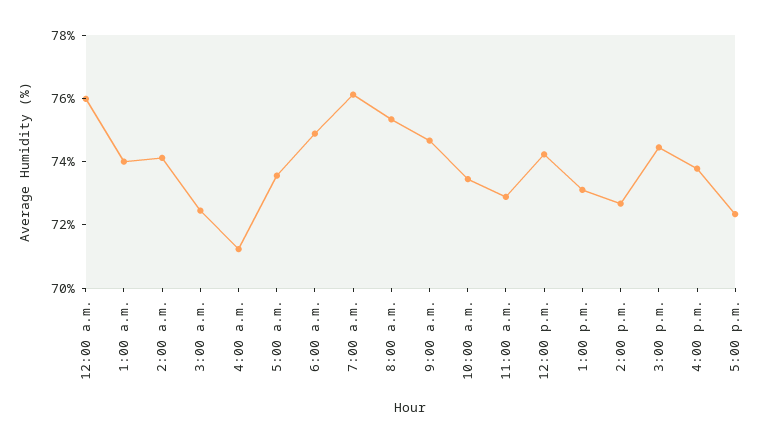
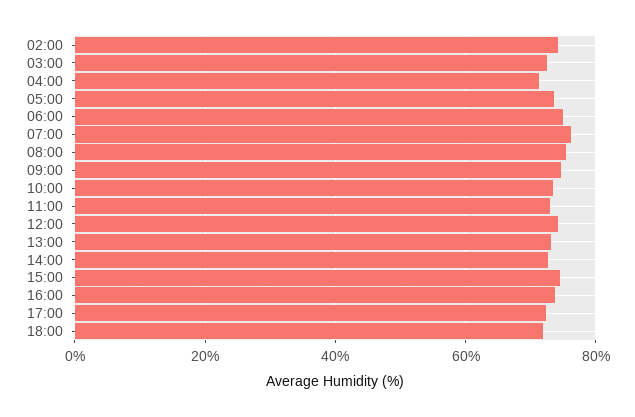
12:00 a.m.: 76 -> none
1:00 a.m.: 74 -> none
18:00: none -> 72

